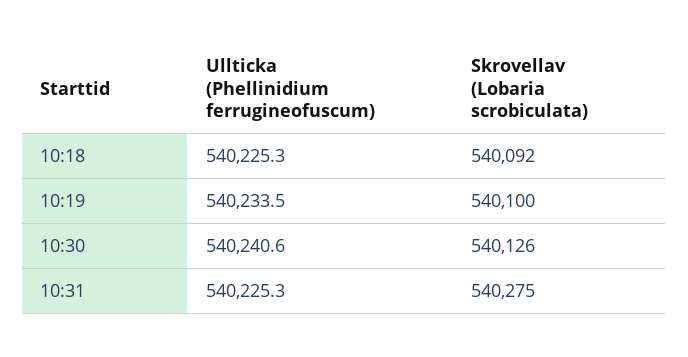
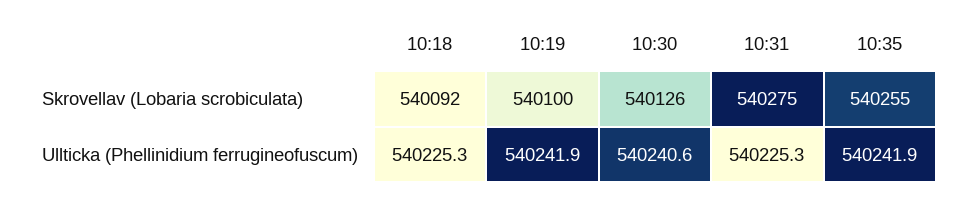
Ullticka (Phellinidium ferrugineofuscum), 10:19: 540233.5 -> 540241.9
Skrovellav (Lobaria scrobiculata), 10:35: none -> 540255
Ullticka (Phellinidium ferrugineofuscum), 10:35: none -> 540241.9

